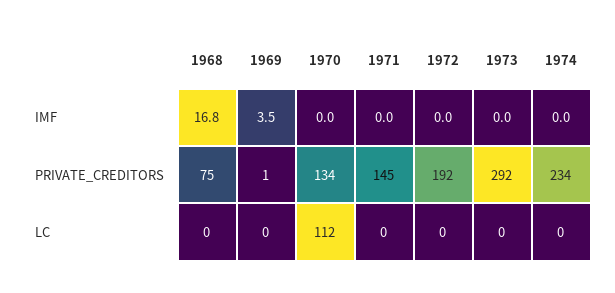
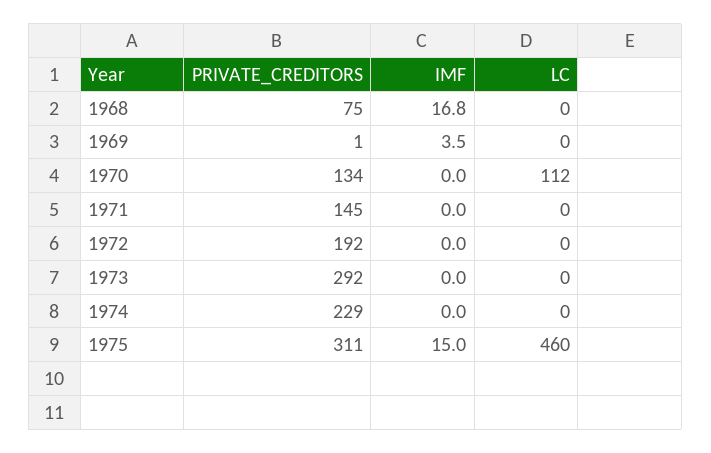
1974, PRIVATE_CREDITORS: 234 -> 229
1975, PRIVATE_CREDITORS: none -> 311
1975, IMF: none -> 15
1975, LC: none -> 460

